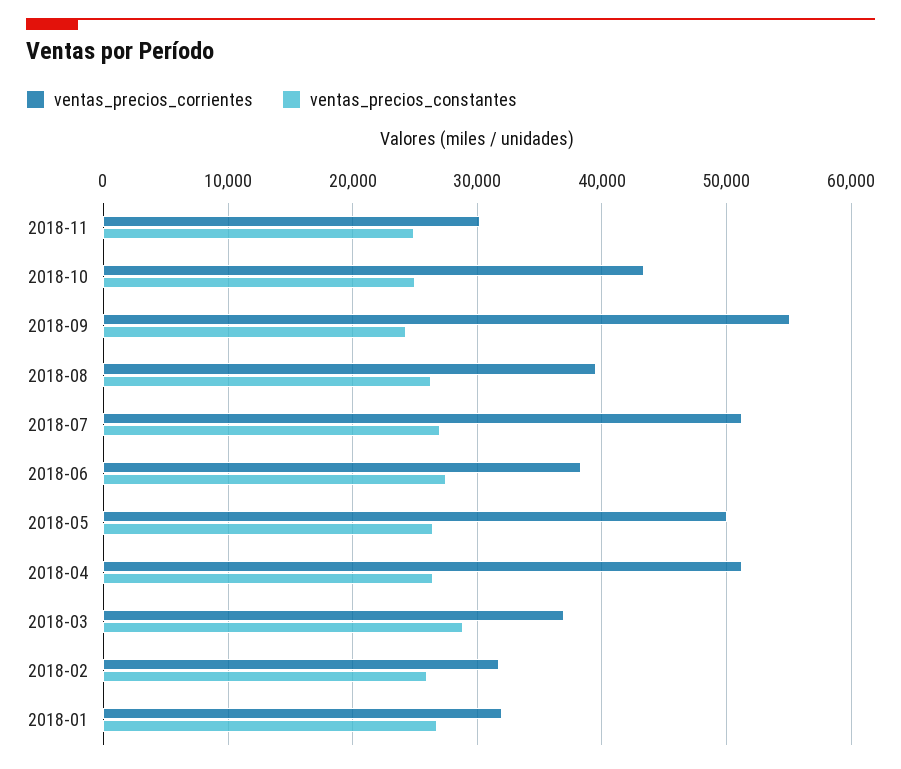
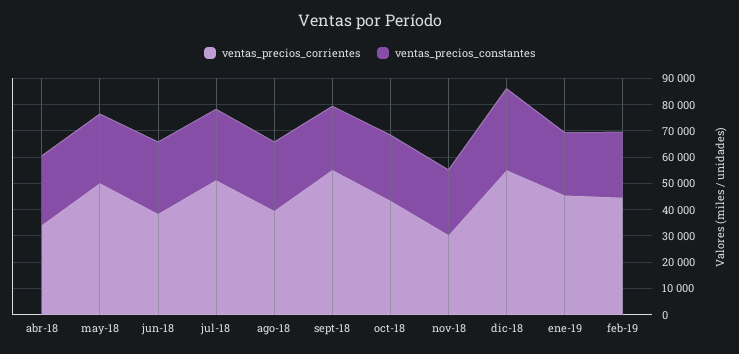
ventas_precios_corrientes, 2018-04: 51000 -> 35000
ventas_precios_corrientes, 2018-03: 37000 -> none
ventas_precios_constantes, 2018-03: 29000 -> none
ventas_precios_corrientes, 2018-02: 32000 -> none
ventas_precios_constantes, 2018-02: 26000 -> none
ventas_precios_corrientes, 2018-01: 32000 -> none
ventas_precios_constantes, 2018-01: 27000 -> none
ventas_precios_corrientes, dic-18: none -> 55000
ventas_precios_constantes, dic-18: none -> 30000
ventas_precios_corrientes, ene-19: none -> 45000
ventas_precios_constantes, ene-19: none -> 25000
ventas_precios_corrientes, feb-19: none -> 45000
ventas_precios_constantes, feb-19: none -> 25000

